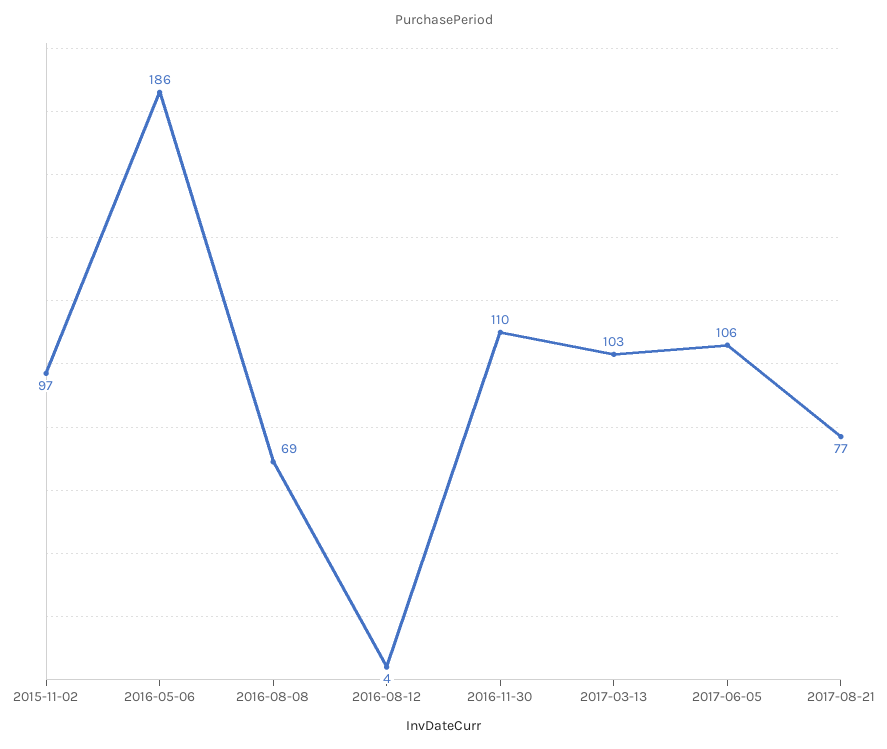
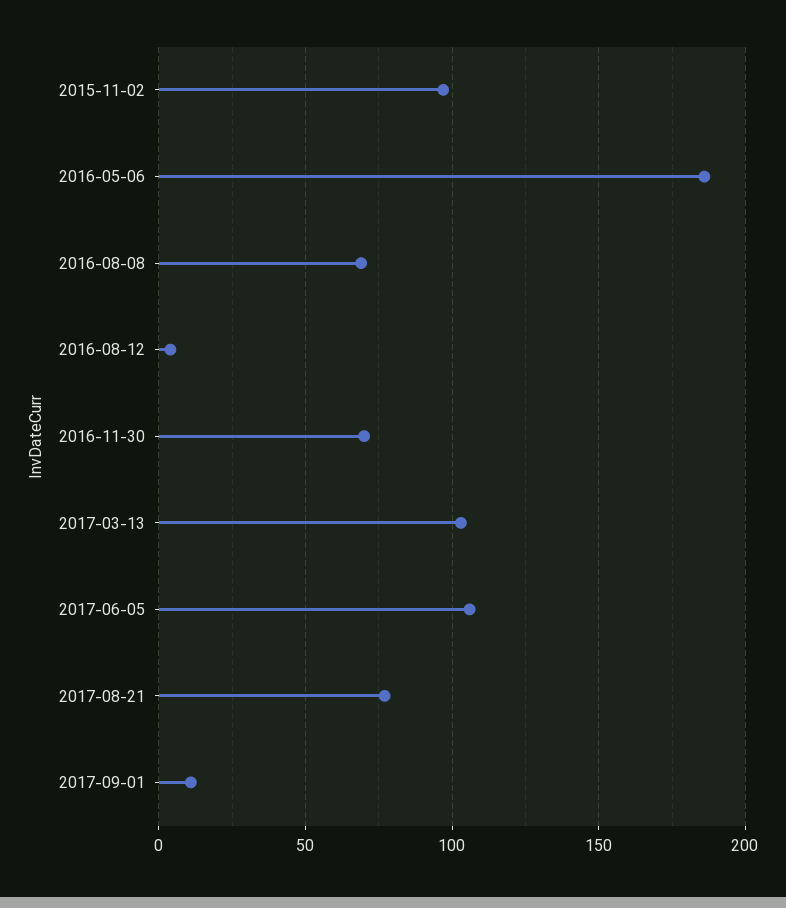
2016-11-30: 110 -> 70
2017-09-01: none -> 10

